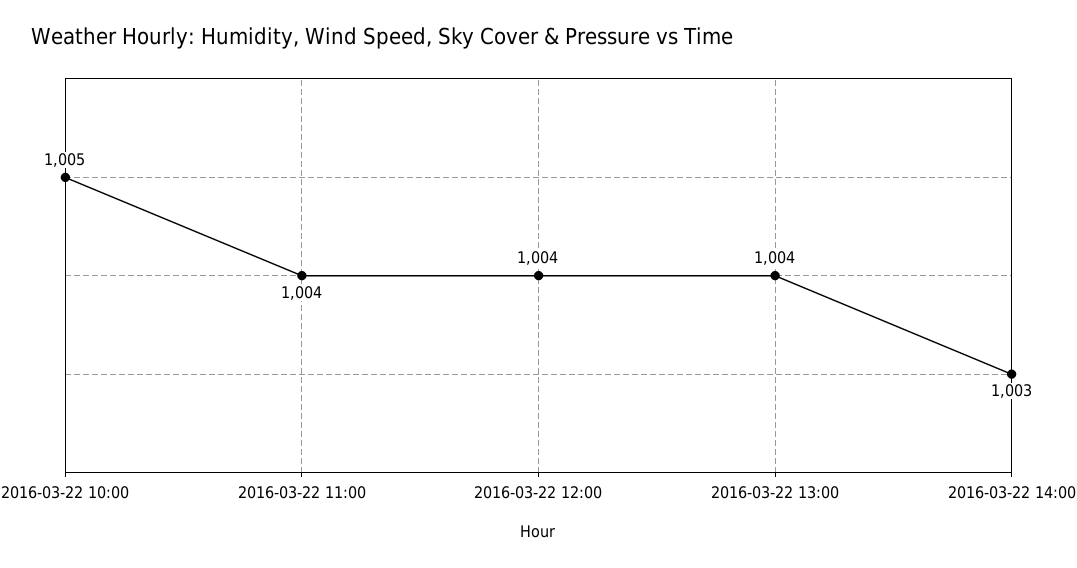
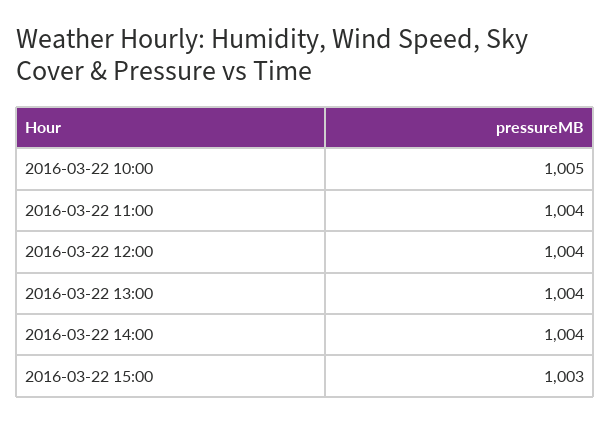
2016-03-22 14:00: 1003 -> 1004
2016-03-22 15:00: none -> 1003

